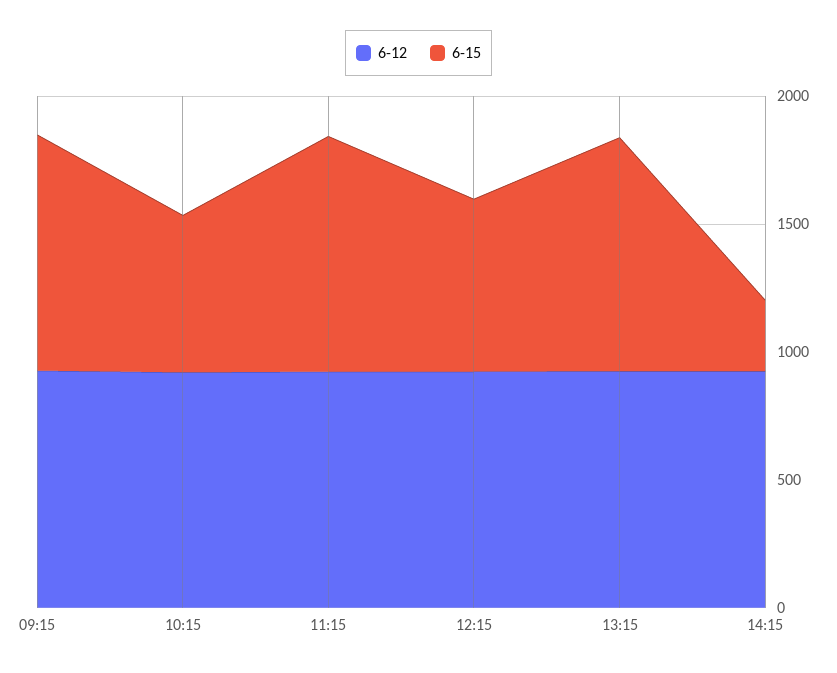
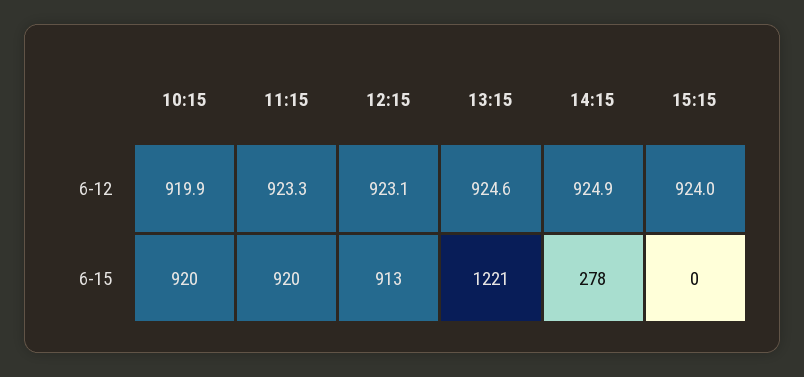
6-12, 09:15: 900 -> none
6-15, 09:15: 900 -> none
6-15, 10:15: 600 -> 920
6-15, 12:15: 700 -> 913
6-15, 13:15: 900 -> 1221
6-12, 15:15: none -> 924
6-15, 15:15: none -> 0

